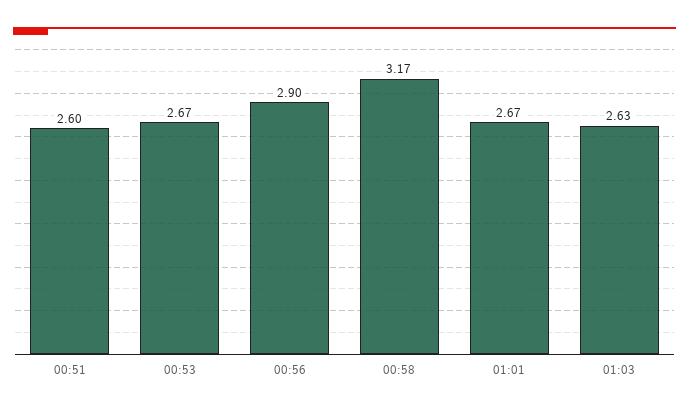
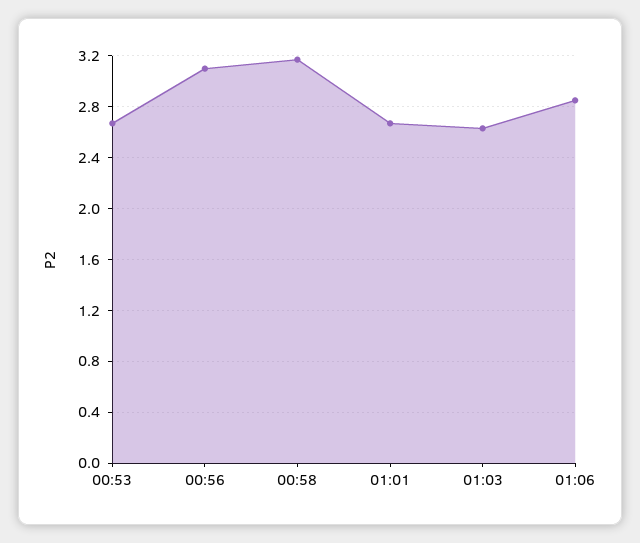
00:51: 2.6 -> none
00:56: 2.9 -> 3.1
01:06: none -> 2.85

